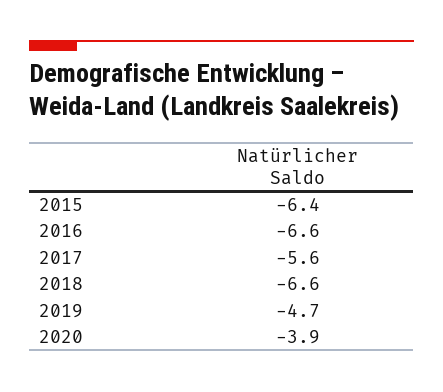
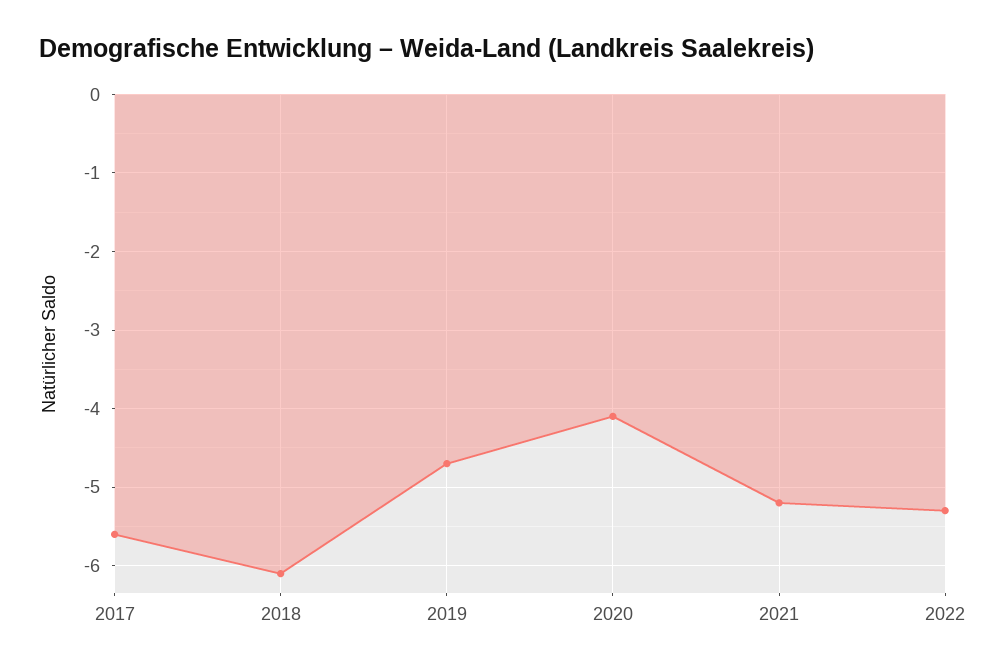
2015: -6.4 -> none
2016: -6.6 -> none
2018: -6.6 -> -6.1
2020: -3.9 -> -4.1
2021: none -> -5.2
2022: none -> -5.3

